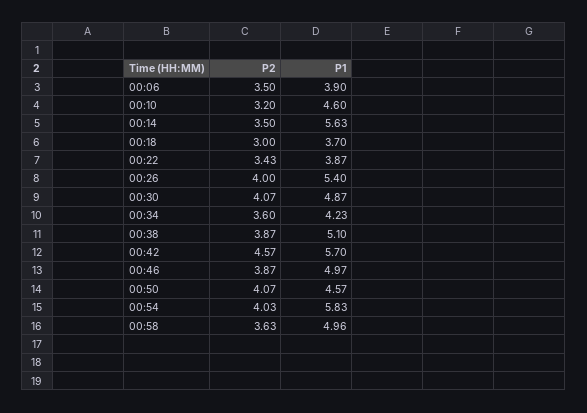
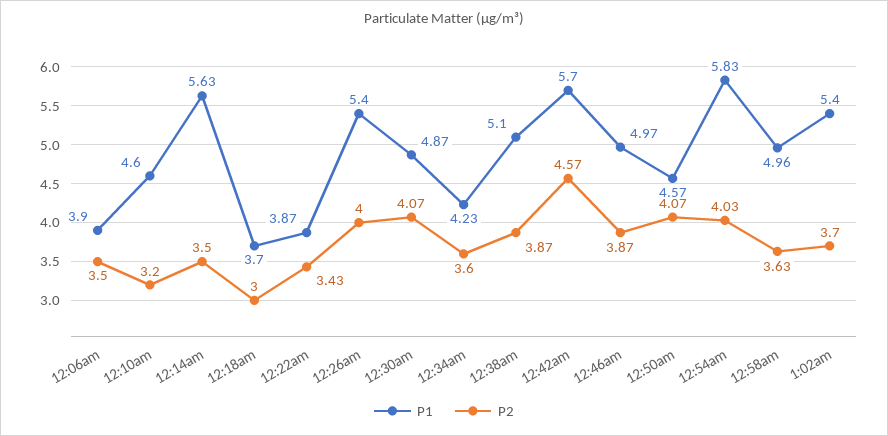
P1, 1:02am: none -> 5.4
P2, 1:02am: none -> 3.7

